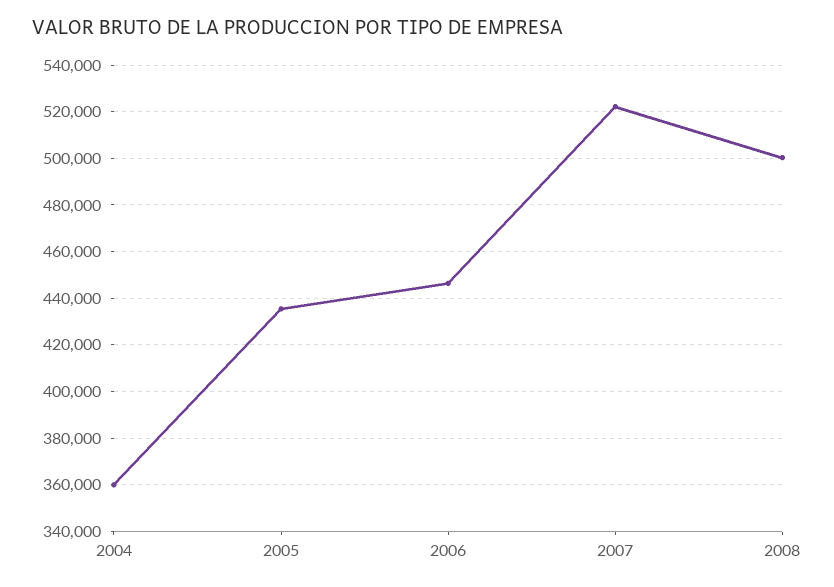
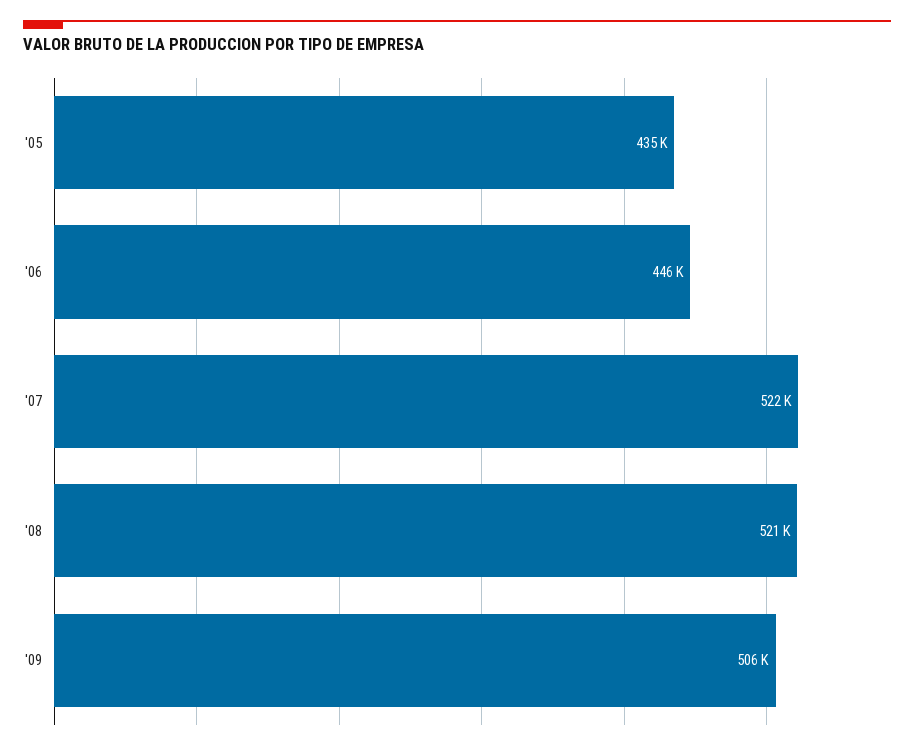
2004: 360000 -> none
2008: 500000 -> 521000
'09: none -> 506000

